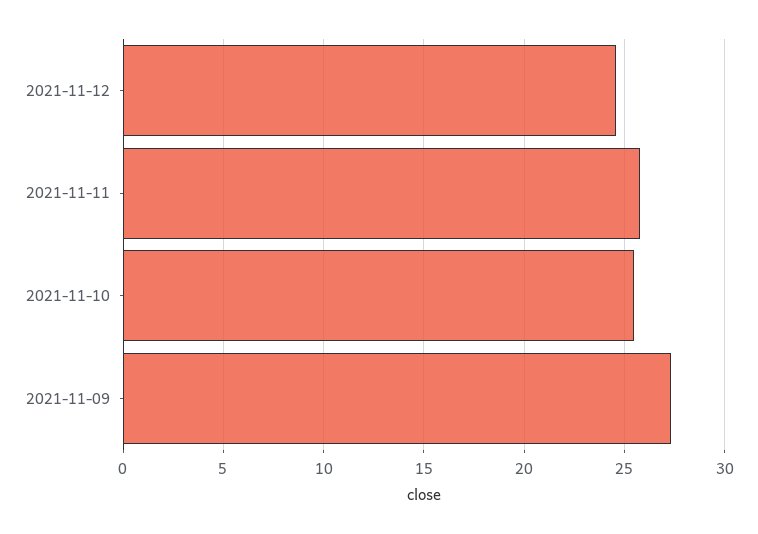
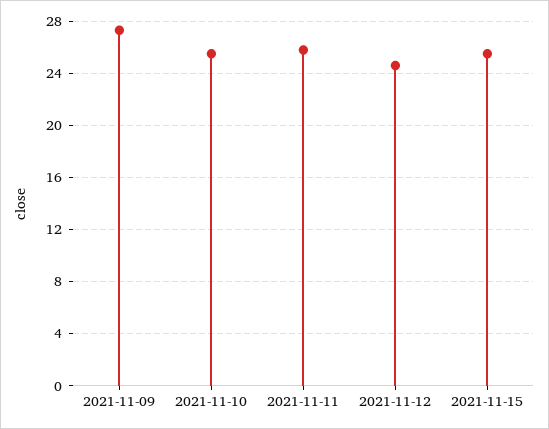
2021-11-15: none -> 25.5

